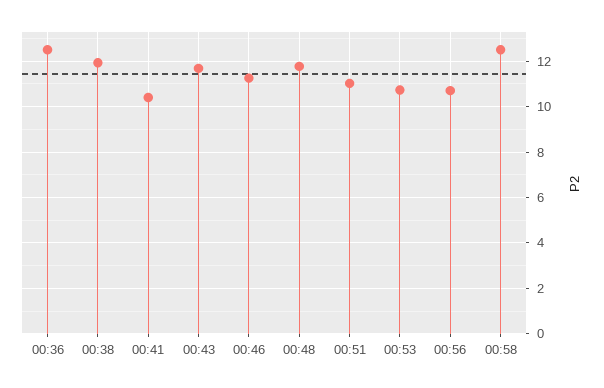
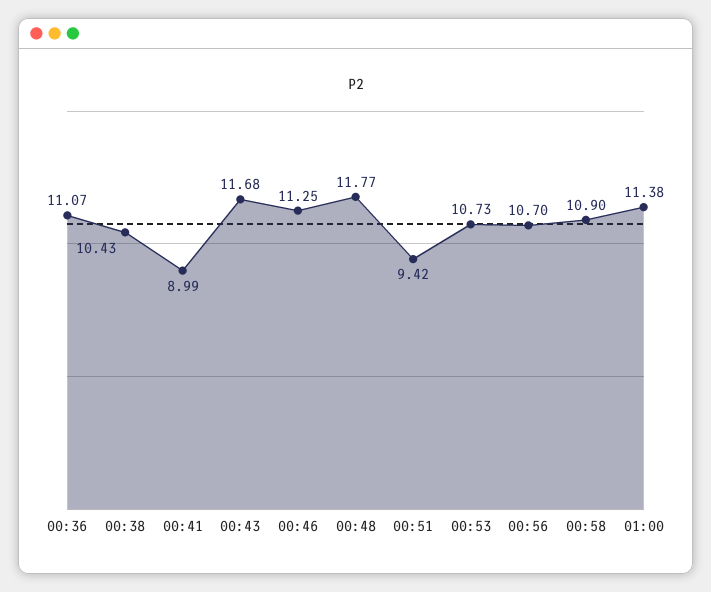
00:36: 12.5 -> 11.07
00:38: 12 -> 10.43
00:41: 10.5 -> 8.99
00:51: 11 -> 9.42
00:58: 12.5 -> 10.9
01:00: none -> 11.38

